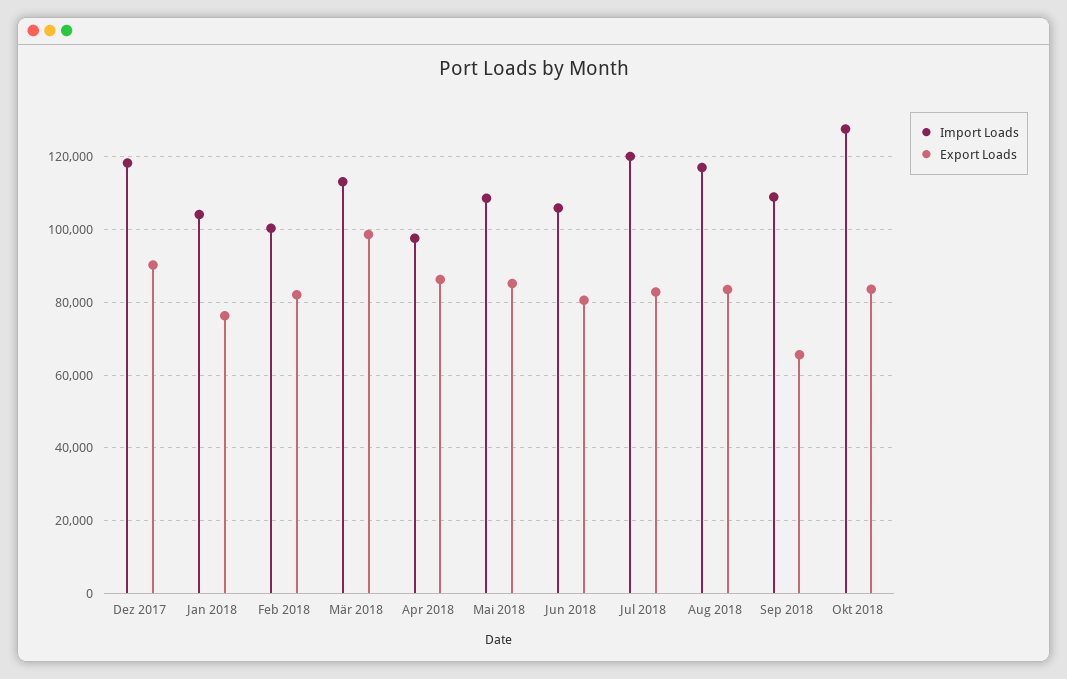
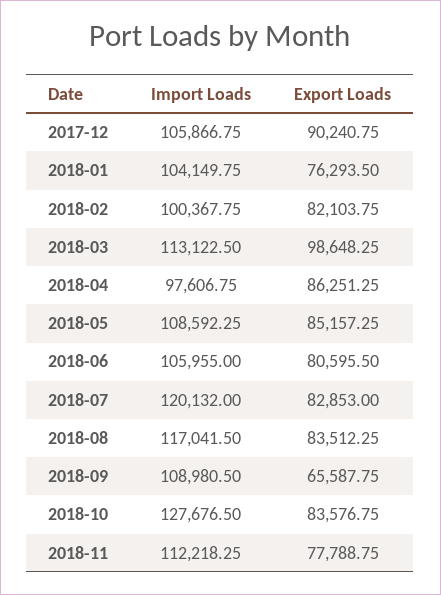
Import Loads, Dez 2017: 118000 -> 105866.75
Import Loads, 2018-11: none -> 112218.25
Export Loads, 2018-11: none -> 77788.75

